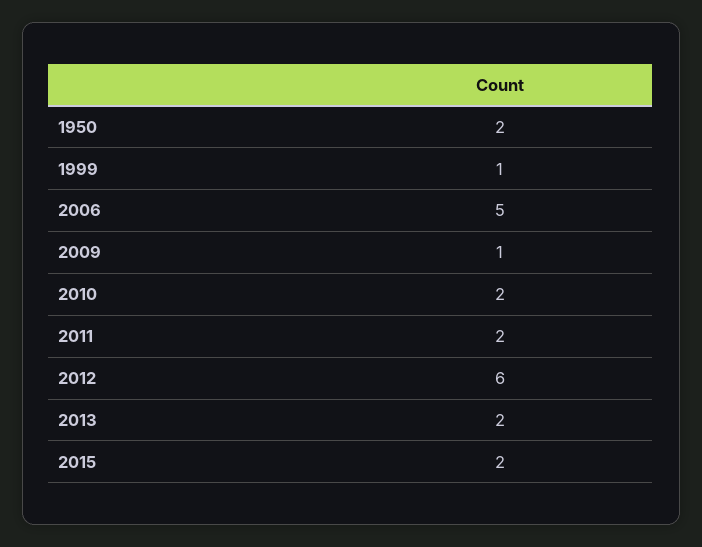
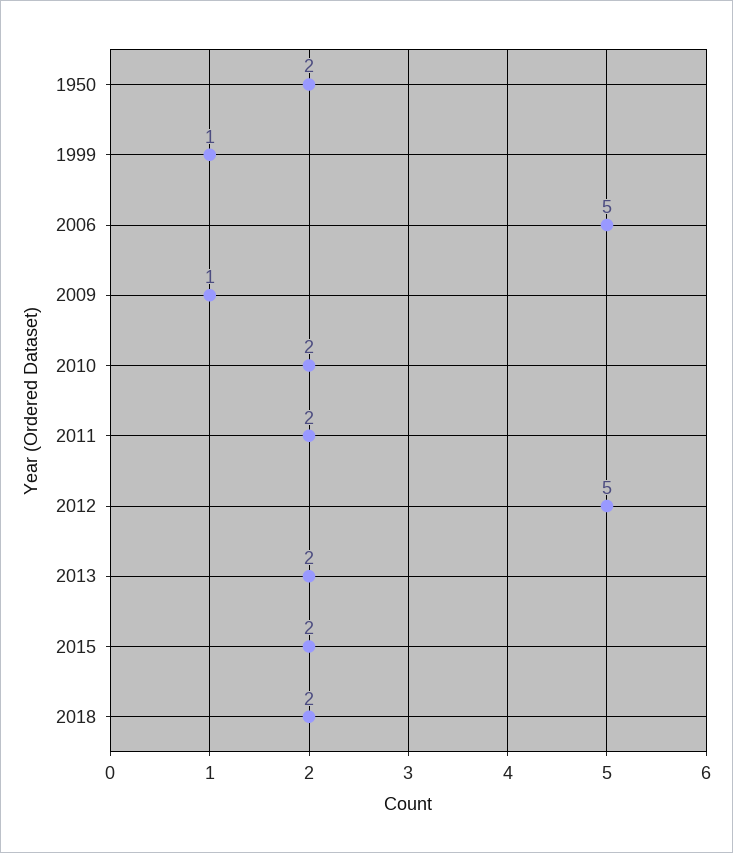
2012: 6 -> 5
2018: none -> 2

